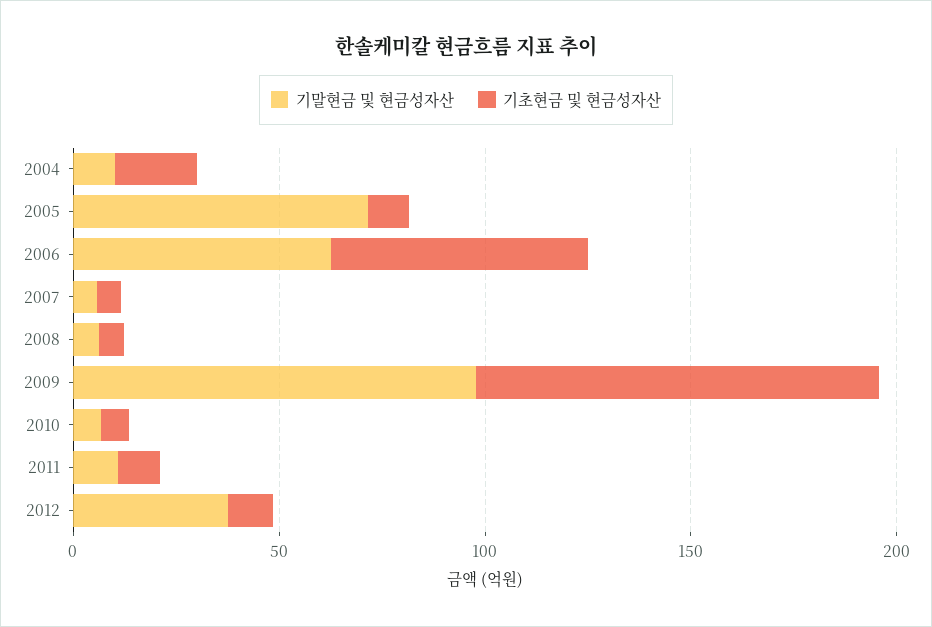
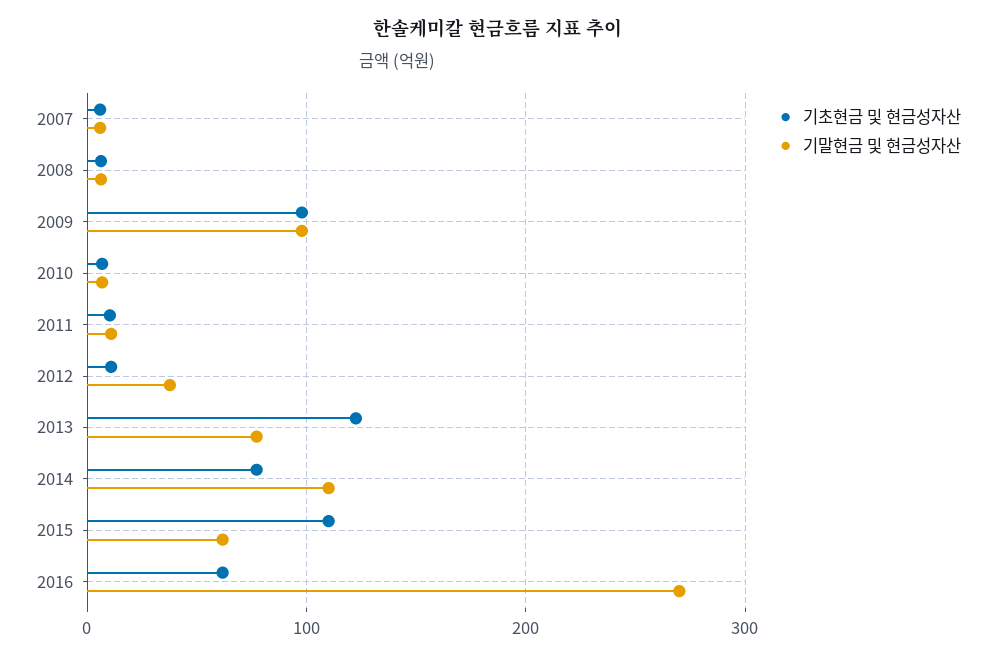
기말현금 및 현금성자산, 2004: 10 -> none
기초현금 및 현금성자산, 2004: 20 -> none
기말현금 및 현금성자산, 2005: 70 -> none
기초현금 및 현금성자산, 2005: 10 -> none
기말현금 및 현금성자산, 2006: 60 -> none
기초현금 및 현금성자산, 2006: 60 -> none
기초현금 및 현금성자산, 2013: none -> 120
기말현금 및 현금성자산, 2013: none -> 80
기초현금 및 현금성자산, 2014: none -> 80
기말현금 및 현금성자산, 2014: none -> 110
기초현금 및 현금성자산, 2015: none -> 110
기말현금 및 현금성자산, 2015: none -> 60
기초현금 및 현금성자산, 2016: none -> 60
기말현금 및 현금성자산, 2016: none -> 270

